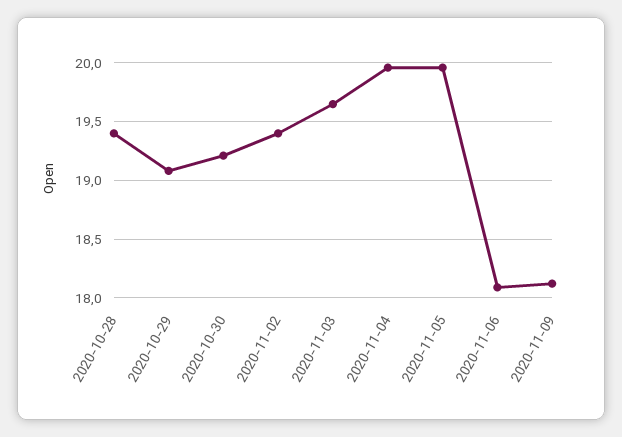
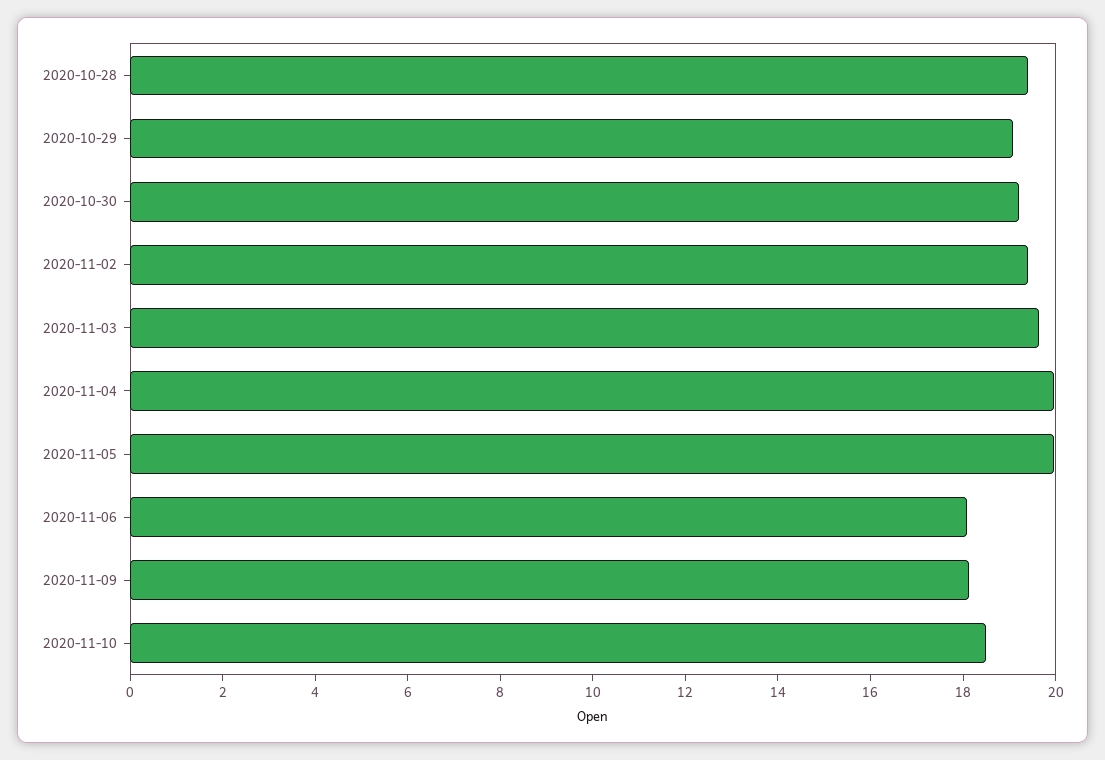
2020-11-10: none -> 18.5

